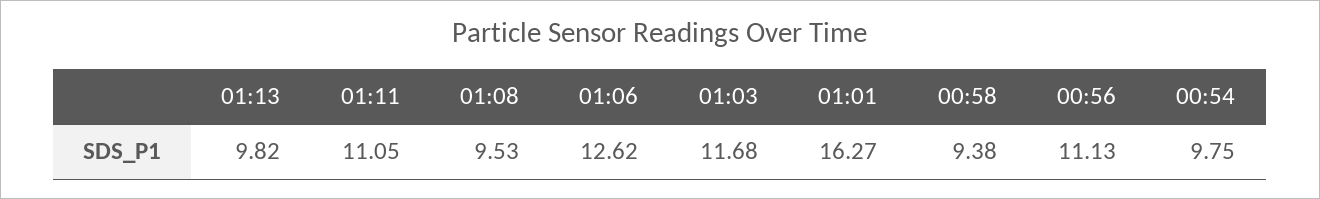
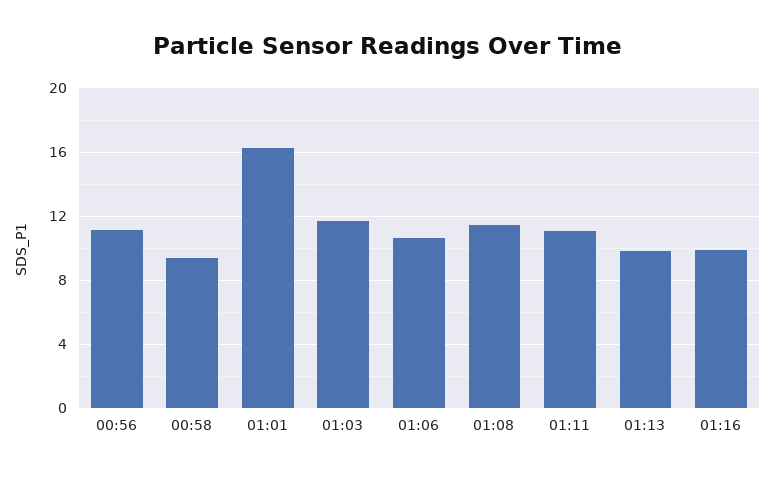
01:08: 9.53 -> 11.5
01:06: 12.62 -> 10.5
00:54: 9.75 -> none
01:16: none -> 10

